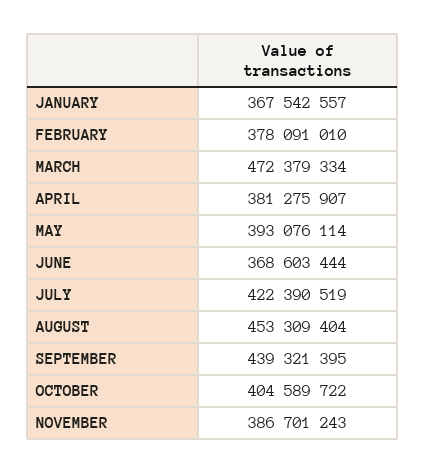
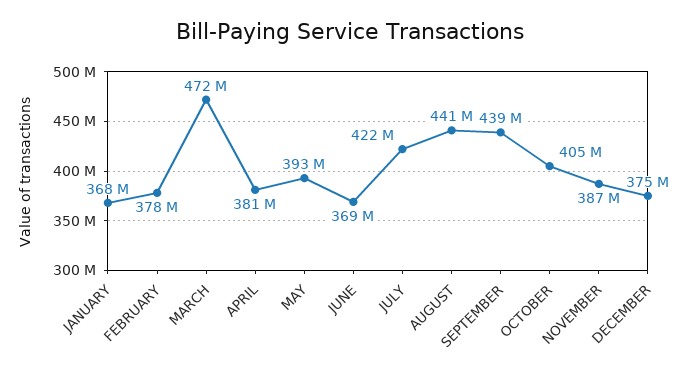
AUGUST: 453309404 -> 441000000
DECEMBER: none -> 375000000

